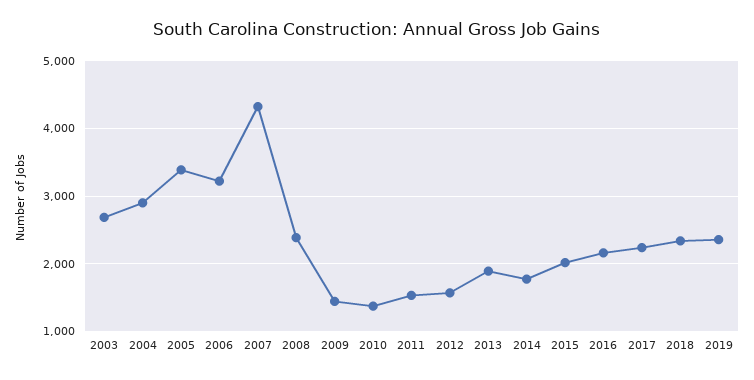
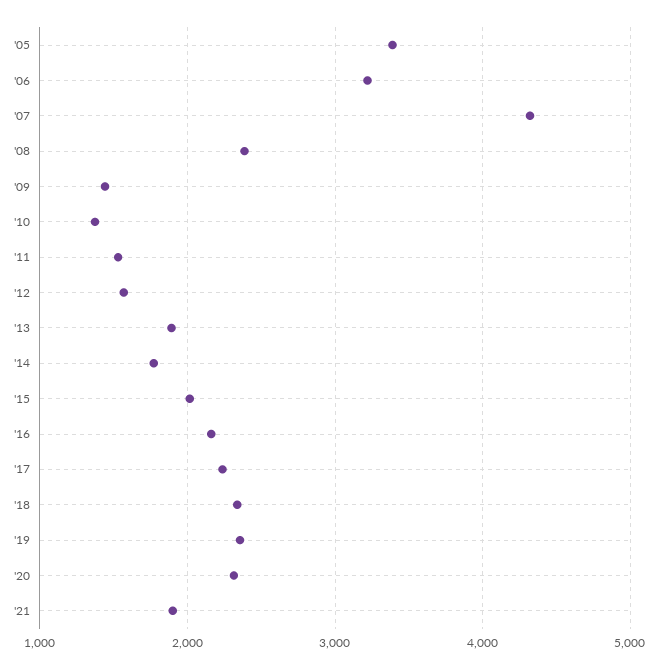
2003: 2700 -> none
2004: 2900 -> none
'20: none -> 2300
'21: none -> 1900

